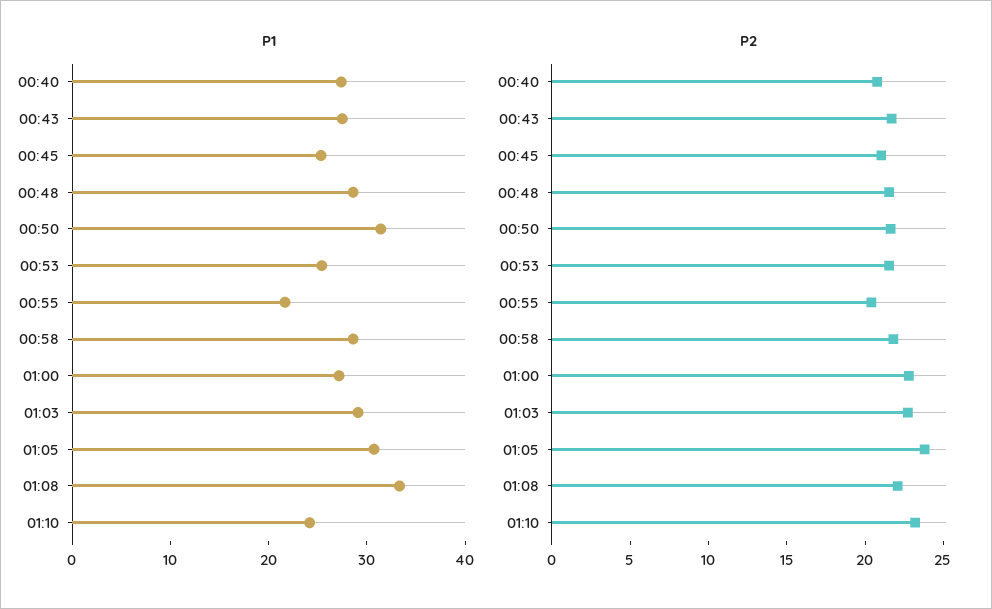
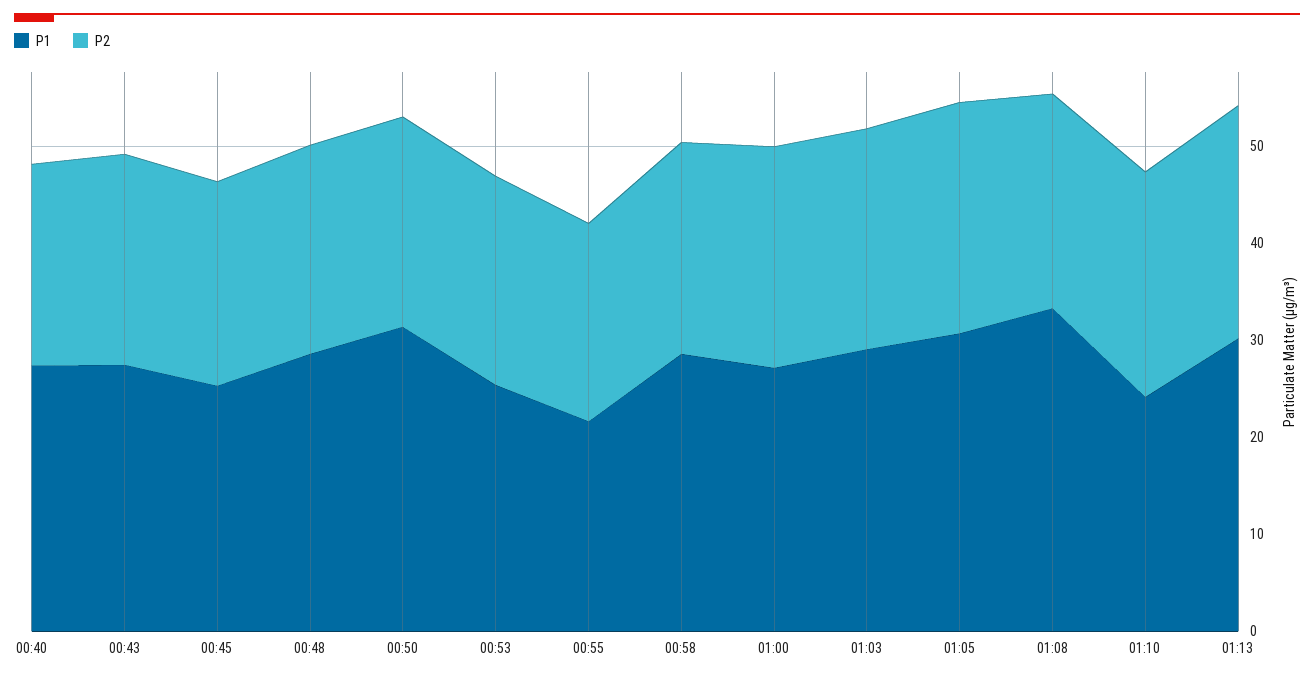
P1, 01:13: none -> 30
P2, 01:13: none -> 24

